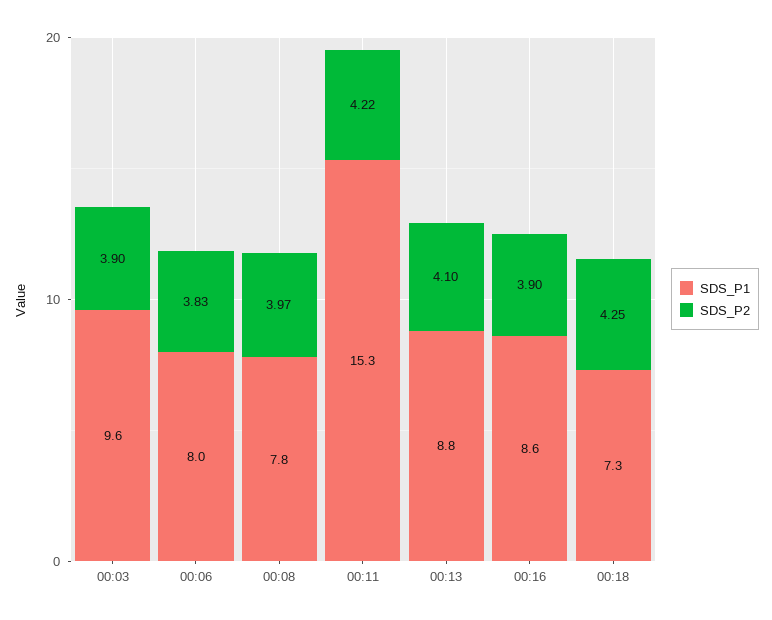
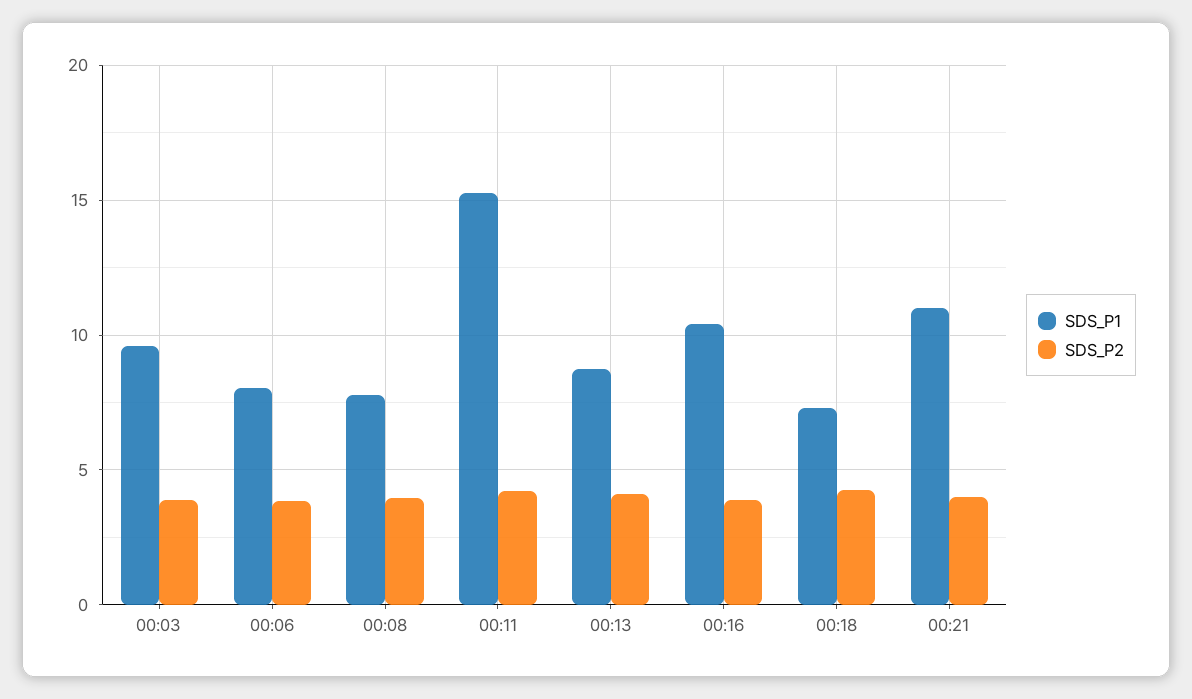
SDS_P1, 00:16: 8.6 -> 10.5
SDS_P1, 00:21: none -> 11
SDS_P2, 00:21: none -> 4

